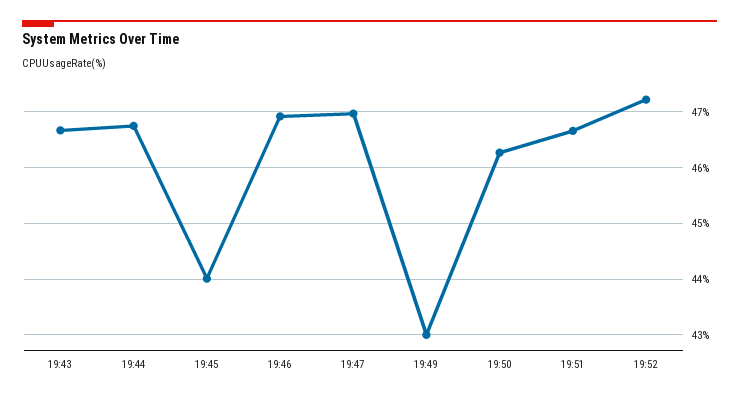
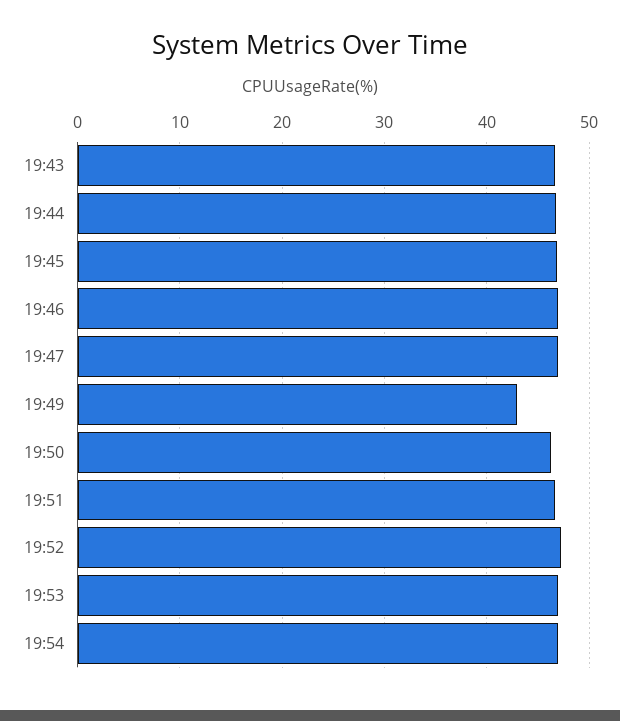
19:45: 44 -> 47
19:53: none -> 47
19:54: none -> 47

